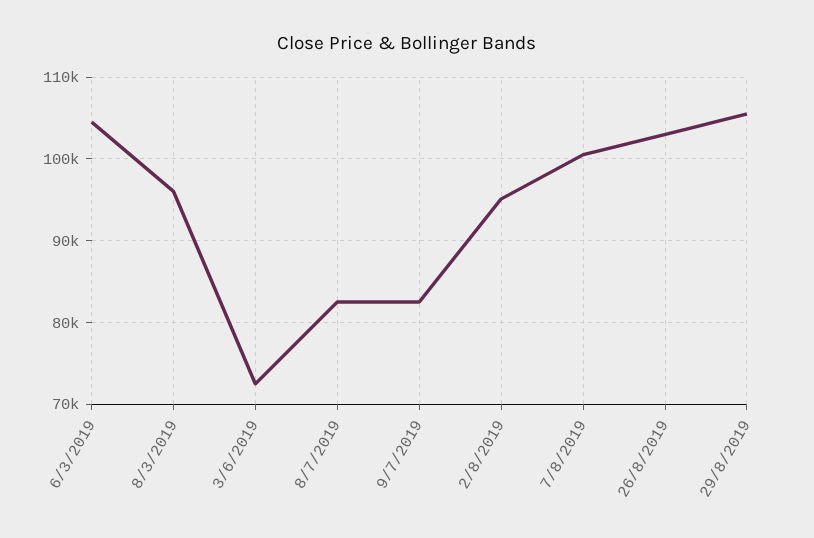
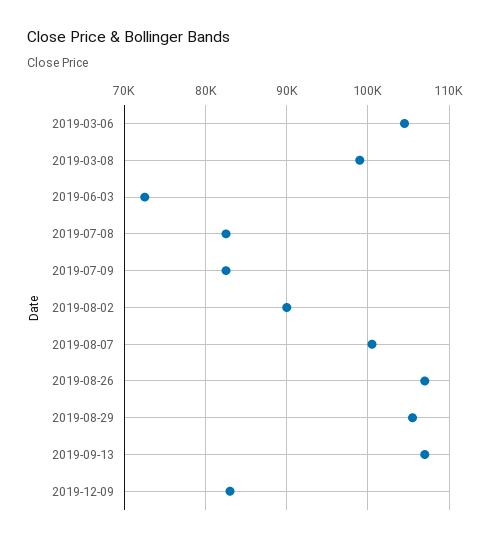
8/3/2019: 96000 -> 99000
2/8/2019: 95000 -> 90000
26/8/2019: 103000 -> 107000
2019-09-13: none -> 107000
2019-12-09: none -> 83000

